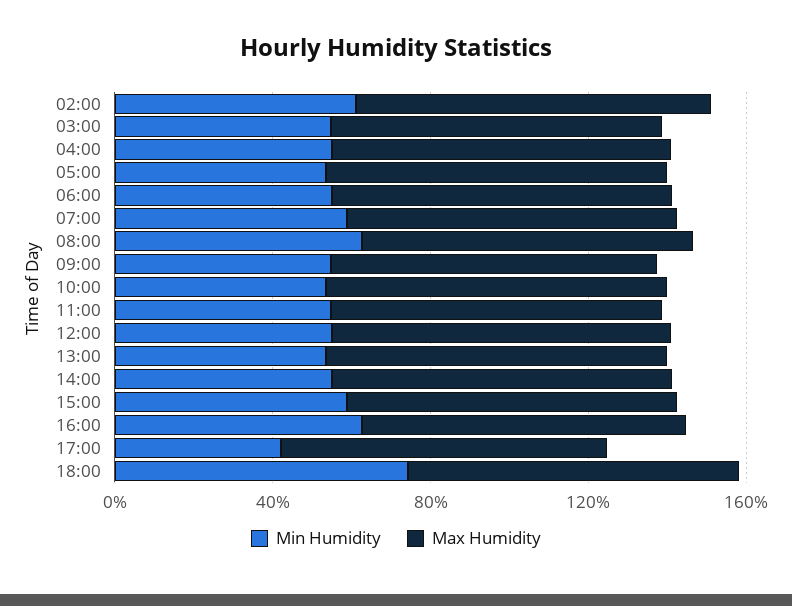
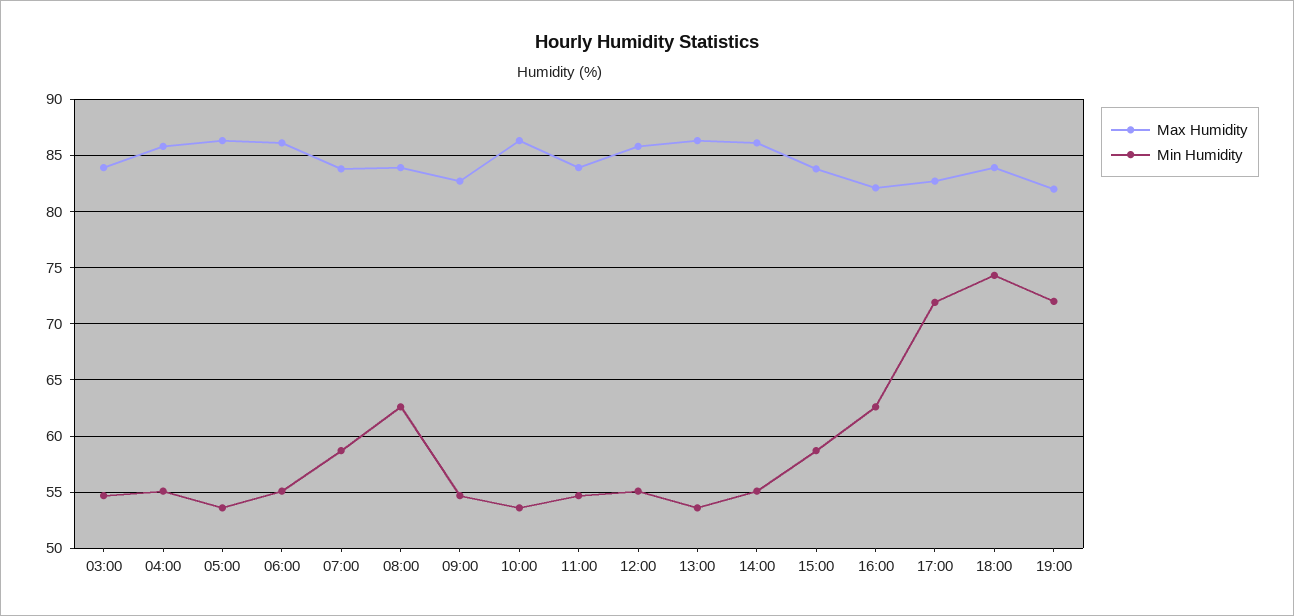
Min Humidity, 02:00: 60 -> none
Max Humidity, 02:00: 90 -> none
Min Humidity, 17:00: 40 -> 72
Max Humidity, 19:00: none -> 82
Min Humidity, 19:00: none -> 72

